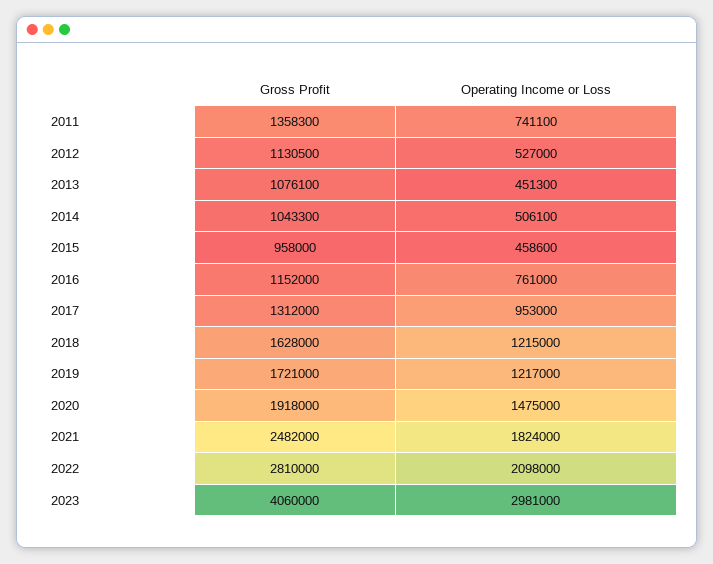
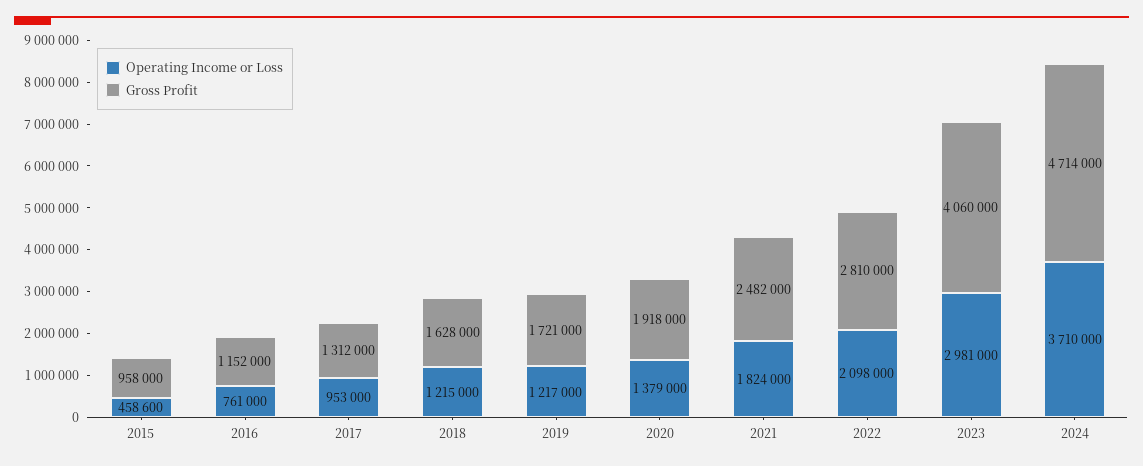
Gross Profit, 2011: 1358300 -> none
Operating Income or Loss, 2011: 741100 -> none
Gross Profit, 2012: 1130500 -> none
Operating Income or Loss, 2012: 527000 -> none
Gross Profit, 2013: 1076100 -> none
Operating Income or Loss, 2013: 451300 -> none
Gross Profit, 2014: 1043300 -> none
Operating Income or Loss, 2014: 506100 -> none
Operating Income or Loss, 2020: 1475000 -> 1379000
Operating Income or Loss, 2024: none -> 3710000
Gross Profit, 2024: none -> 4714000

